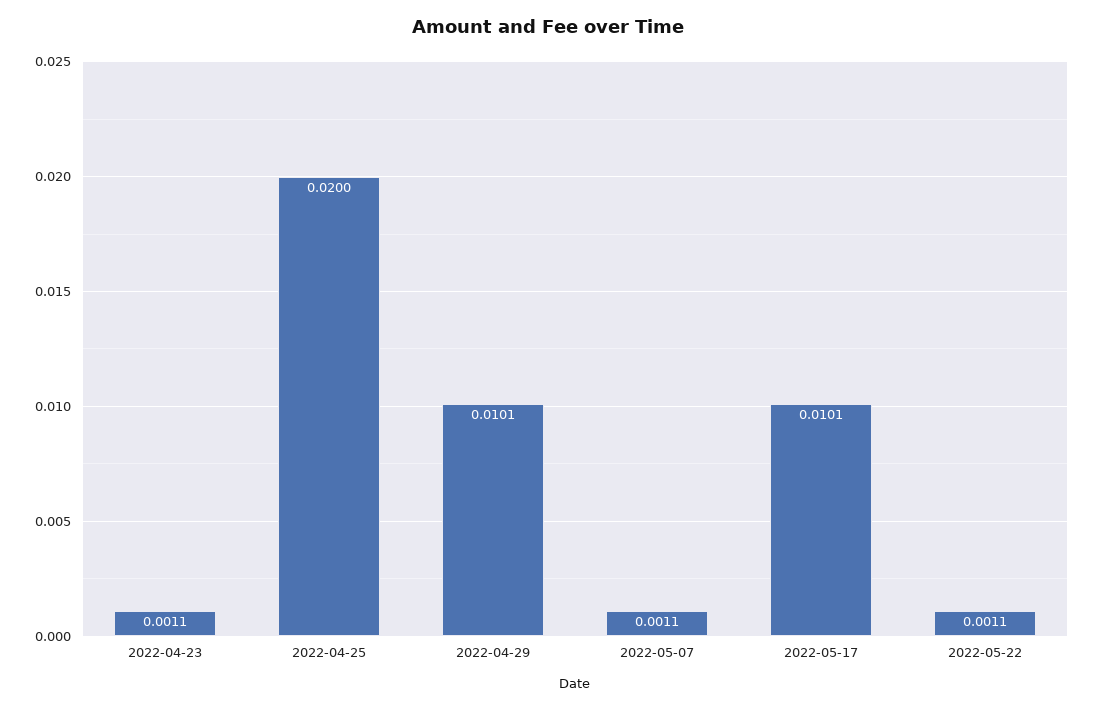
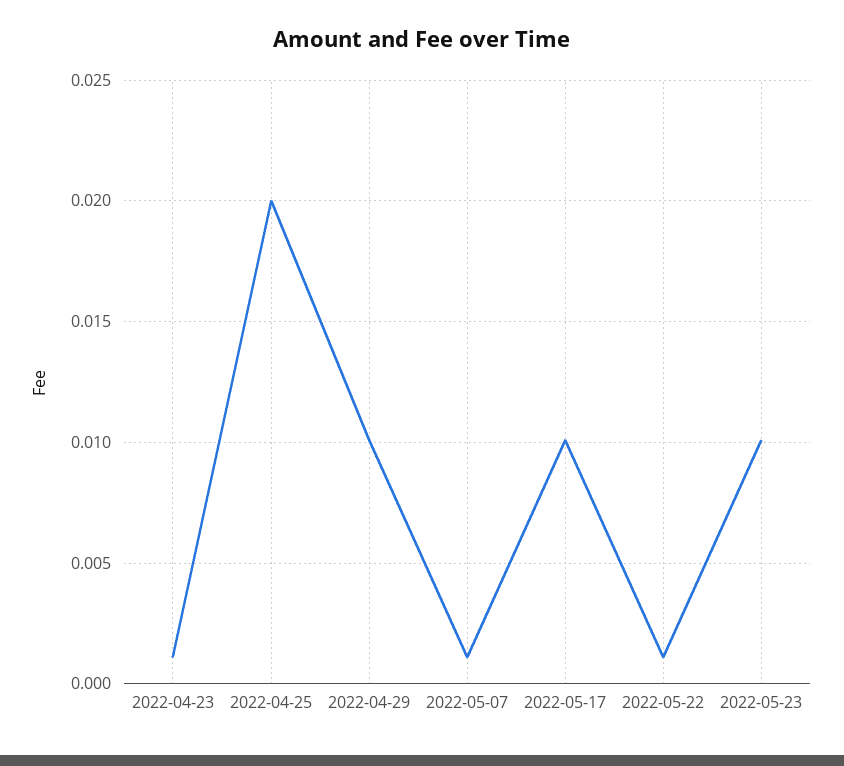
2022-05-23: none -> 0.01

